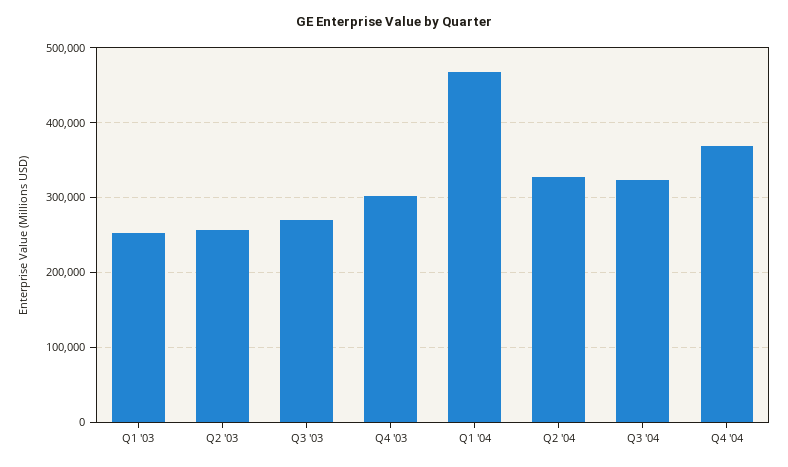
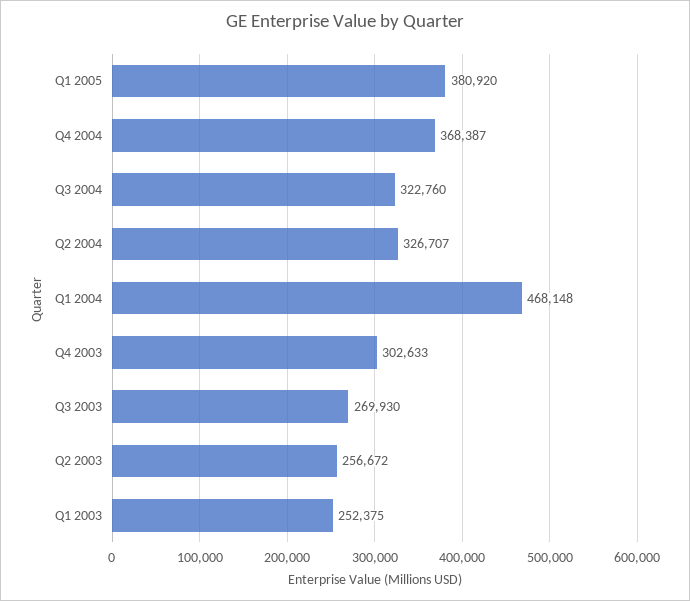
Q1 2005: none -> 380920

